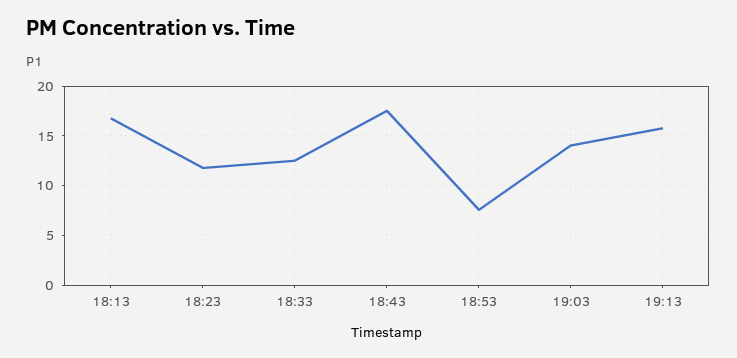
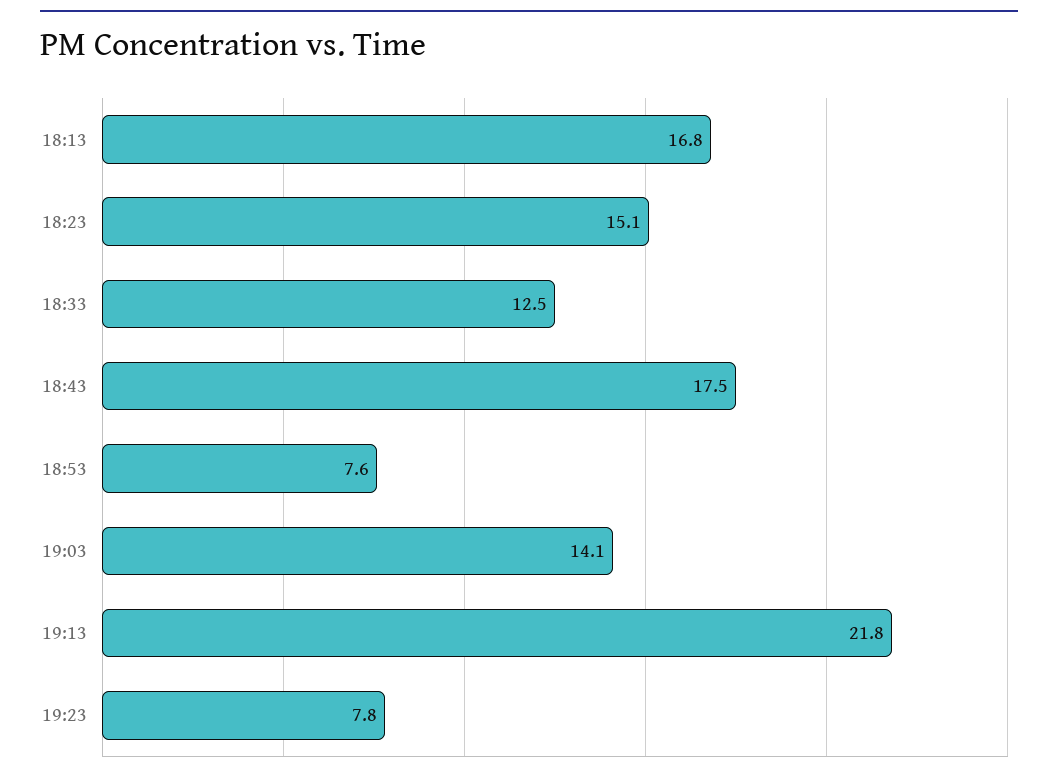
18:23: 12 -> 15.1
19:13: 16 -> 21.8
19:23: none -> 7.8

